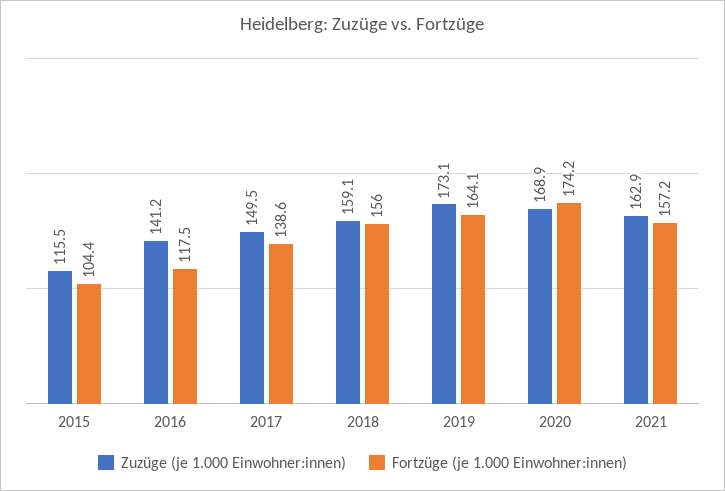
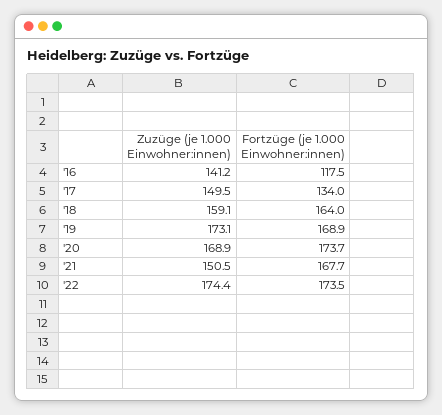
Zuzüge (je 1.000 Einwohner:innen), 2015: 115.5 -> none
Fortzüge (je 1.000 Einwohner:innen), 2015: 104.4 -> none
Fortzüge (je 1.000 Einwohner:innen), 2017: 138.6 -> 134
Fortzüge (je 1.000 Einwohner:innen), 2018: 156 -> 164
Fortzüge (je 1.000 Einwohner:innen), 2019: 164.1 -> 168.9
Fortzüge (je 1.000 Einwohner:innen), 2020: 174.2 -> 173.7
Zuzüge (je 1.000 Einwohner:innen), 2021: 162.9 -> 150.5
Fortzüge (je 1.000 Einwohner:innen), 2021: 157.2 -> 167.7
Zuzüge (je 1.000 Einwohner:innen), '22: none -> 174.4
Fortzüge (je 1.000 Einwohner:innen), '22: none -> 173.5

